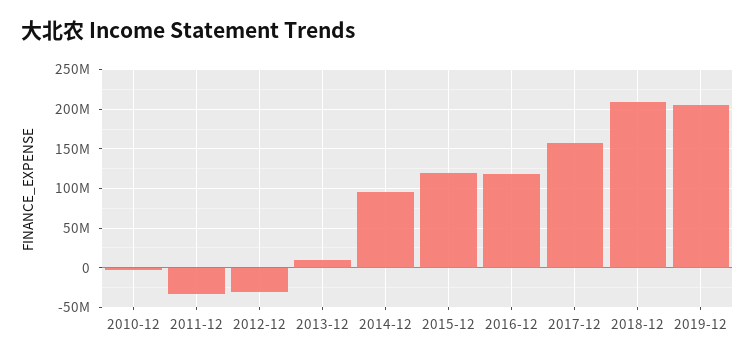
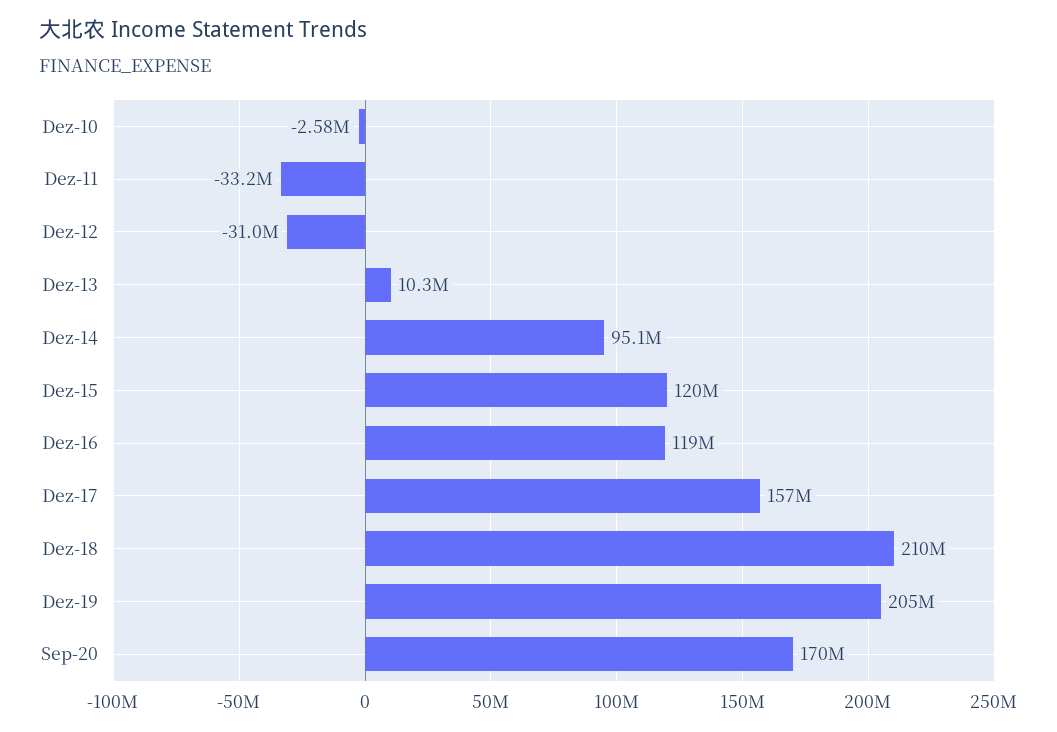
Sep-20: none -> 170000000

